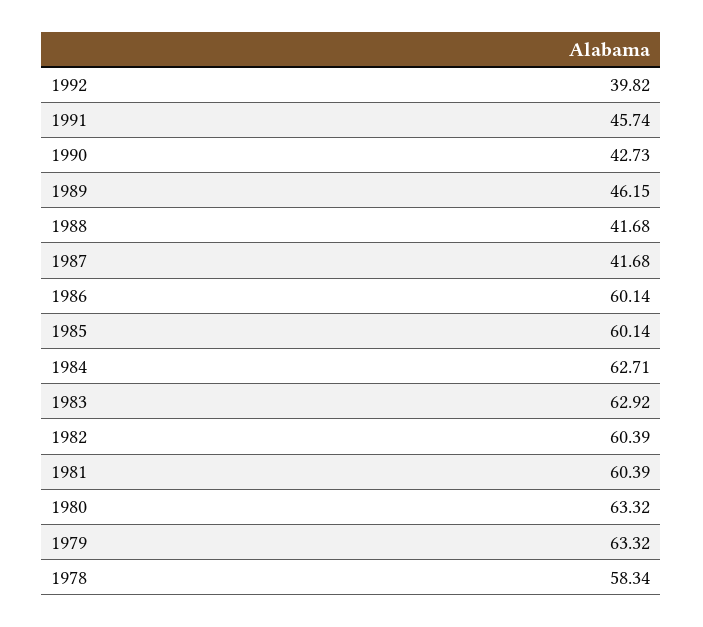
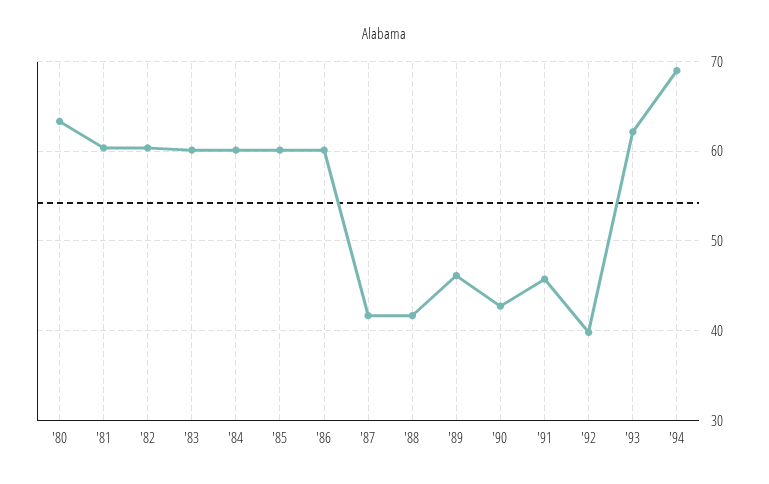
1984: 62.71 -> 60
1983: 62.92 -> 60
1979: 63.32 -> none
1978: 58.34 -> none
'93: none -> 62
'94: none -> 69

